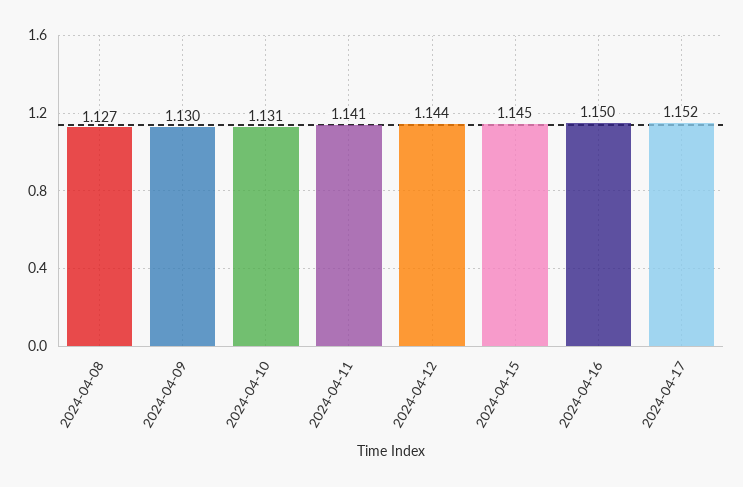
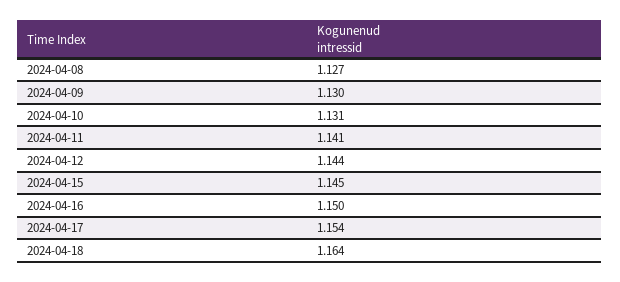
2024-04-17: 1.152 -> 1.154
2024-04-18: none -> 1.164

